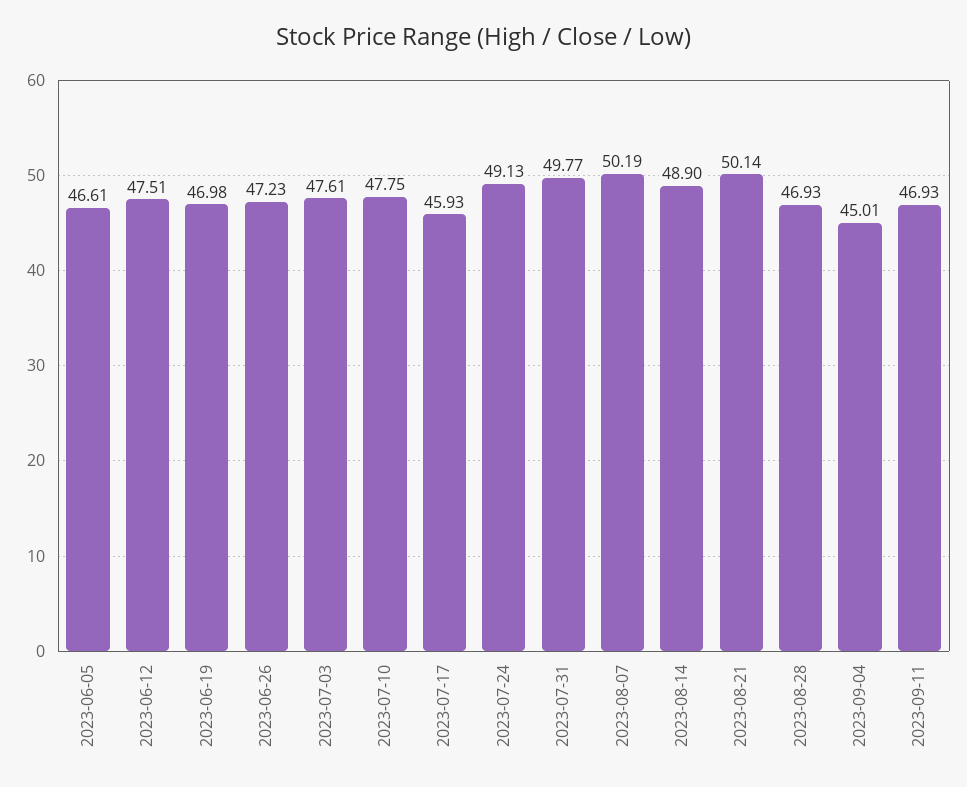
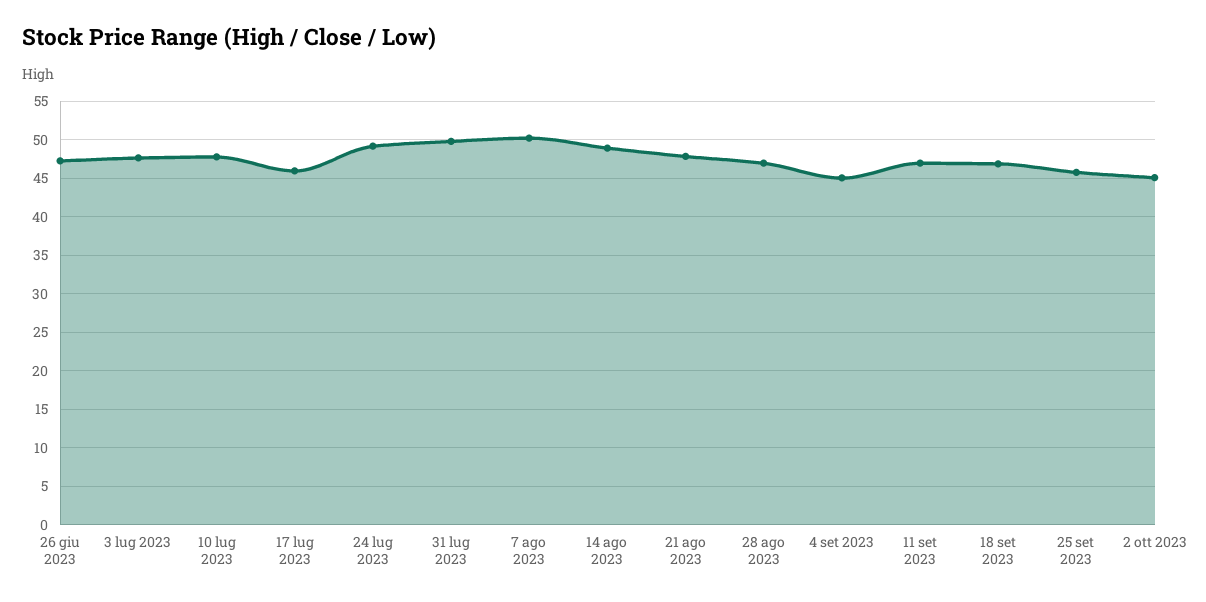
2023-06-05: 46.61 -> none
2023-06-12: 47.51 -> none
2023-06-19: 46.98 -> none
2023-08-21: 50.14 -> 48
18 set 2023: none -> 47
25 set 2023: none -> 46
2 ott 2023: none -> 45

